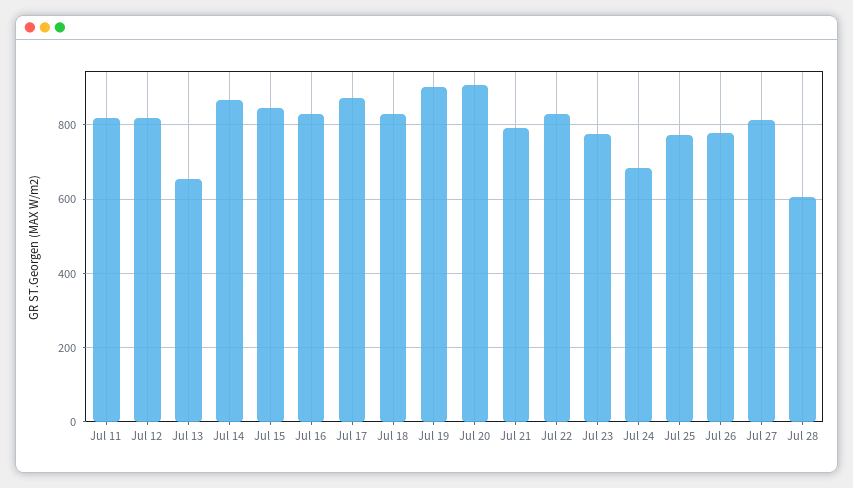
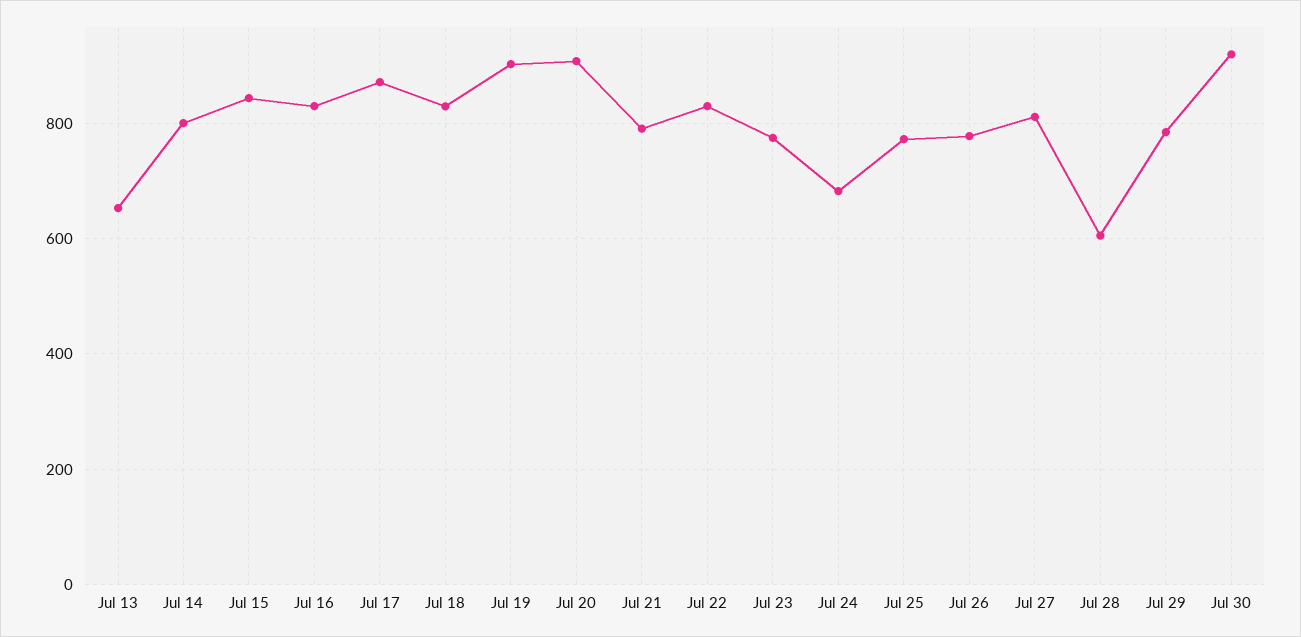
Jul 11: 820 -> none
Jul 12: 820 -> none
Jul 14: 860 -> 800
Jul 29: none -> 780
Jul 30: none -> 920

